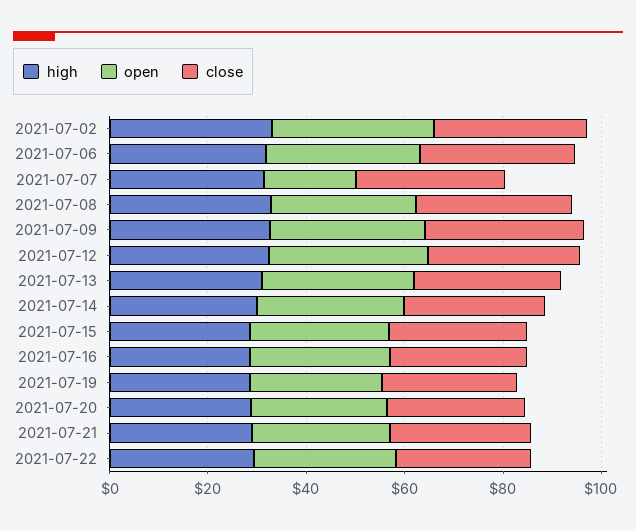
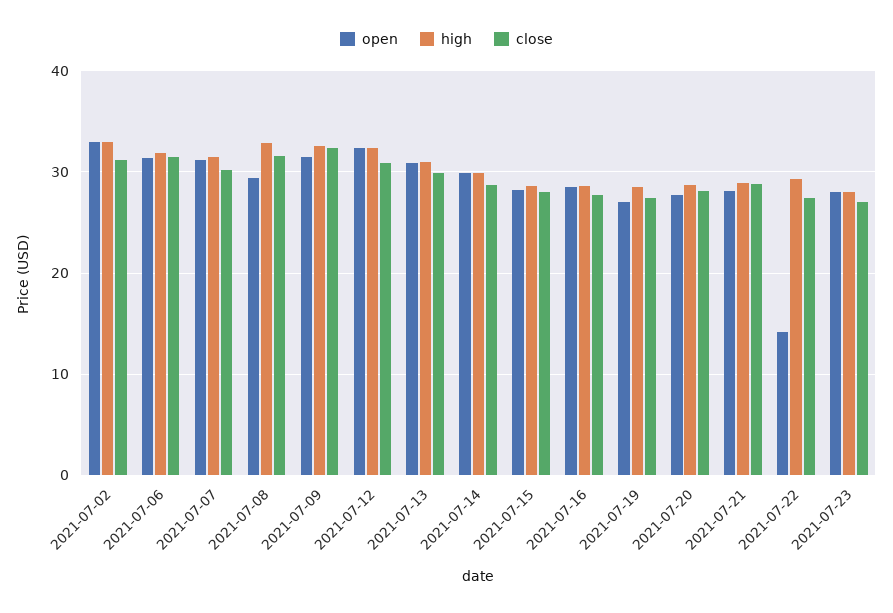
open, 2021-07-07: 20 -> 31
open, 2021-07-22: 30 -> 14
open, 2021-07-23: none -> 28
high, 2021-07-23: none -> 28
close, 2021-07-23: none -> 27

